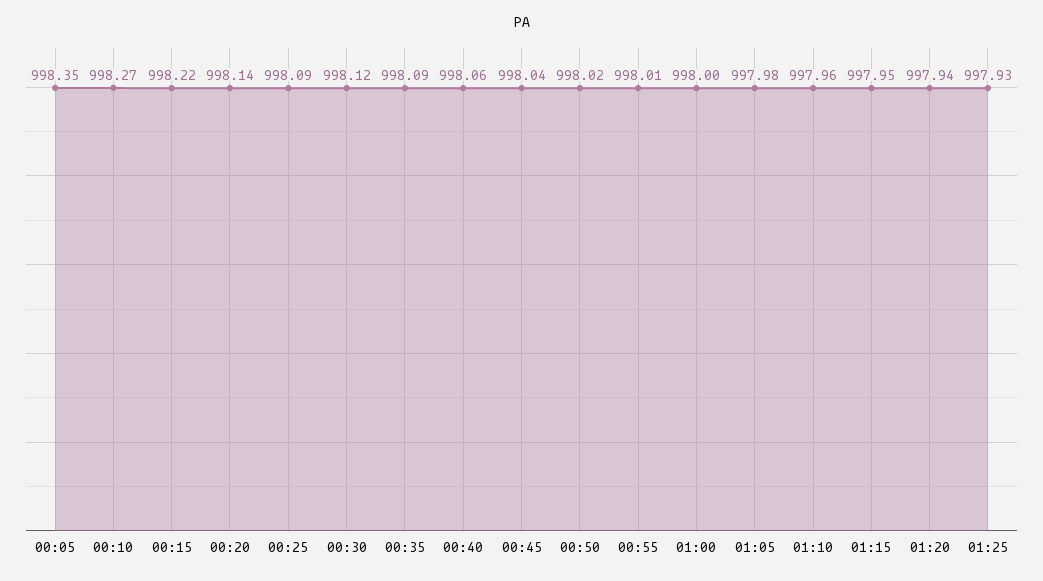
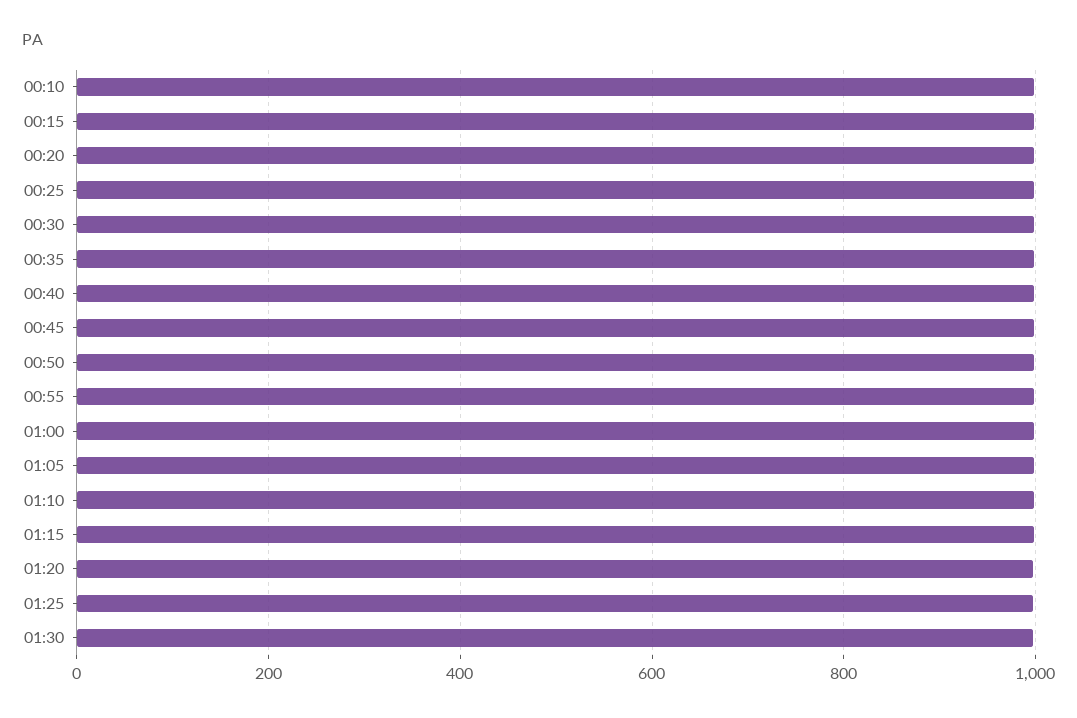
00:05: 998.35 -> none
01:30: none -> 1000

